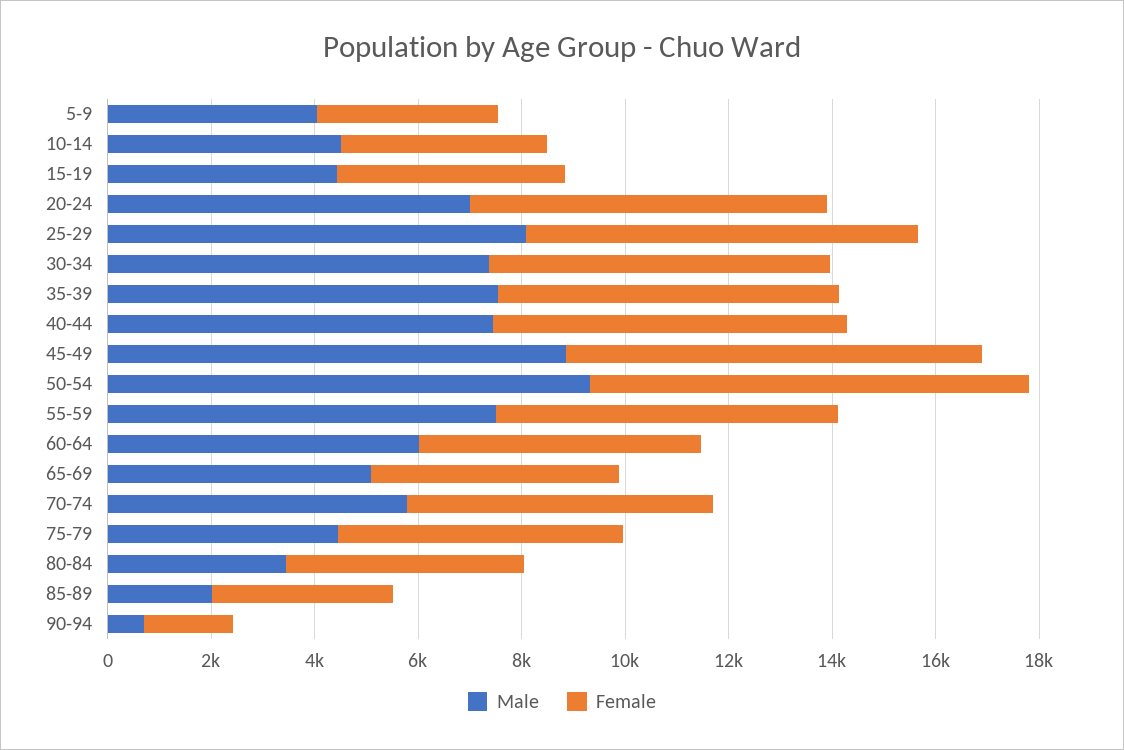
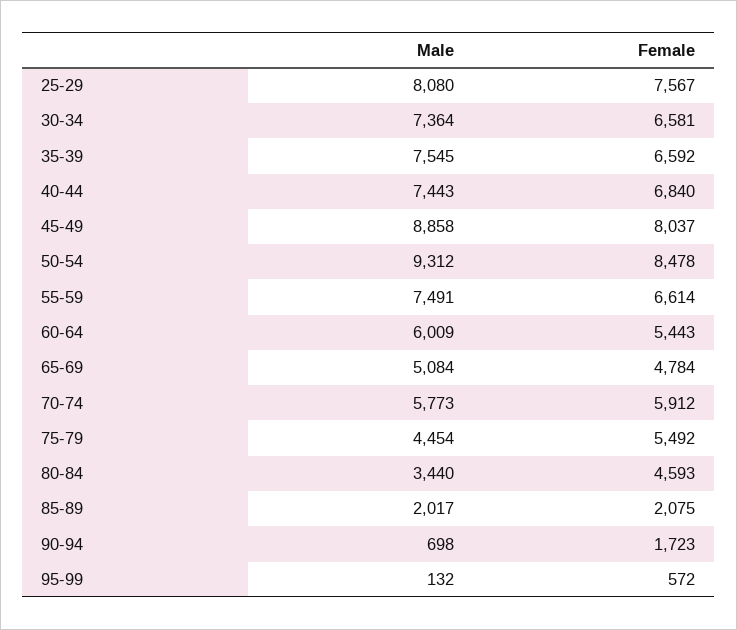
Male, 5-9: 4000 -> none
Female, 5-9: 3500 -> none
Male, 10-14: 4500 -> none
Female, 10-14: 4000 -> none
Male, 15-19: 4500 -> none
Female, 15-19: 4500 -> none
Male, 20-24: 7000 -> none
Female, 20-24: 7000 -> none
Female, 85-89: 3500 -> 2075
Male, 95-99: none -> 132
Female, 95-99: none -> 572

